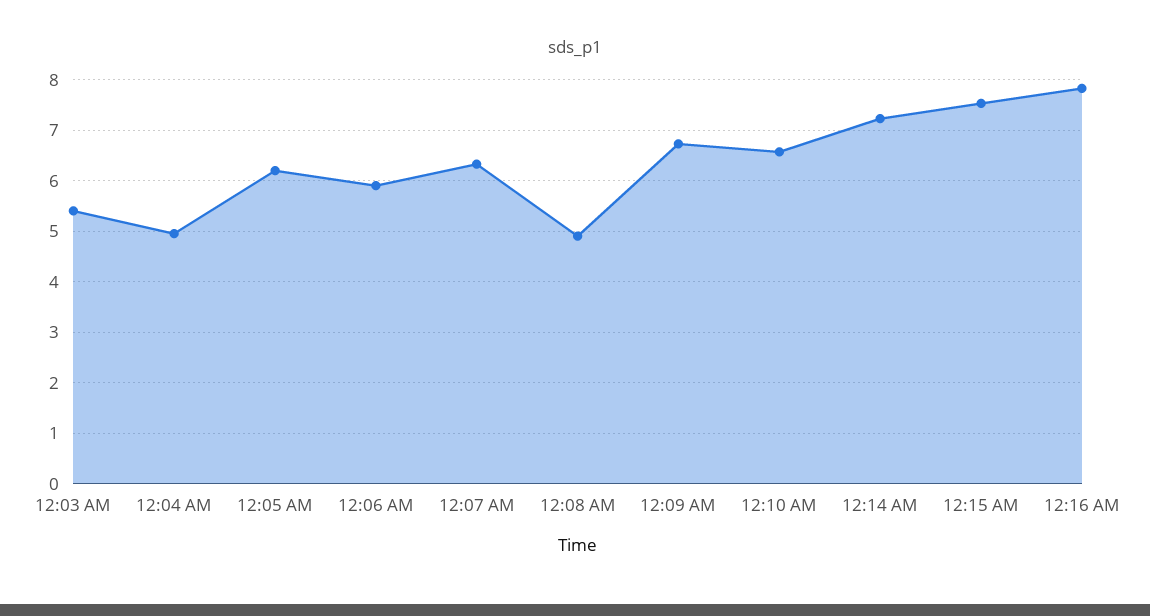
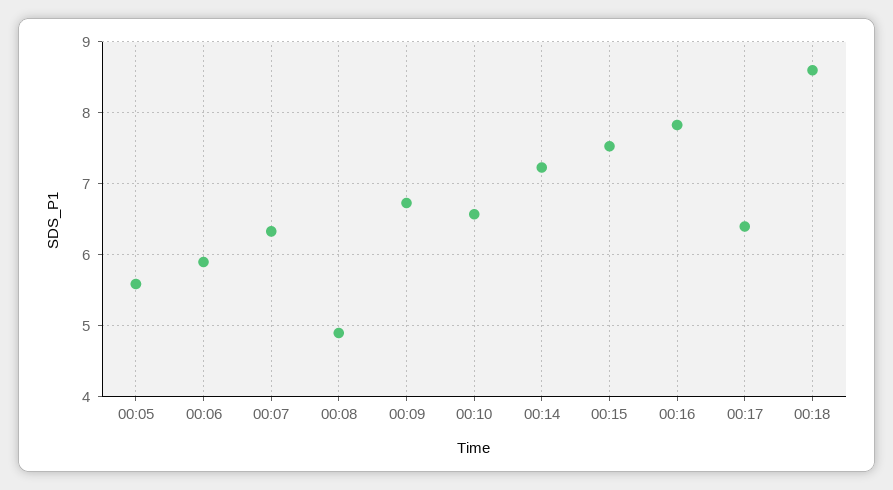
12:03 AM: 5.4 -> none
12:04 AM: 5 -> none
12:05 AM: 6.2 -> 5.6
00:17: none -> 6.4
00:18: none -> 8.6

